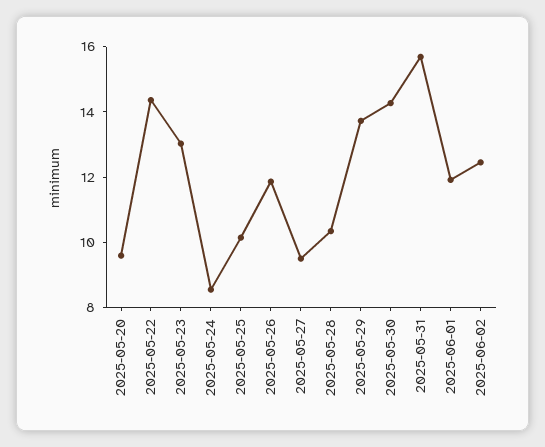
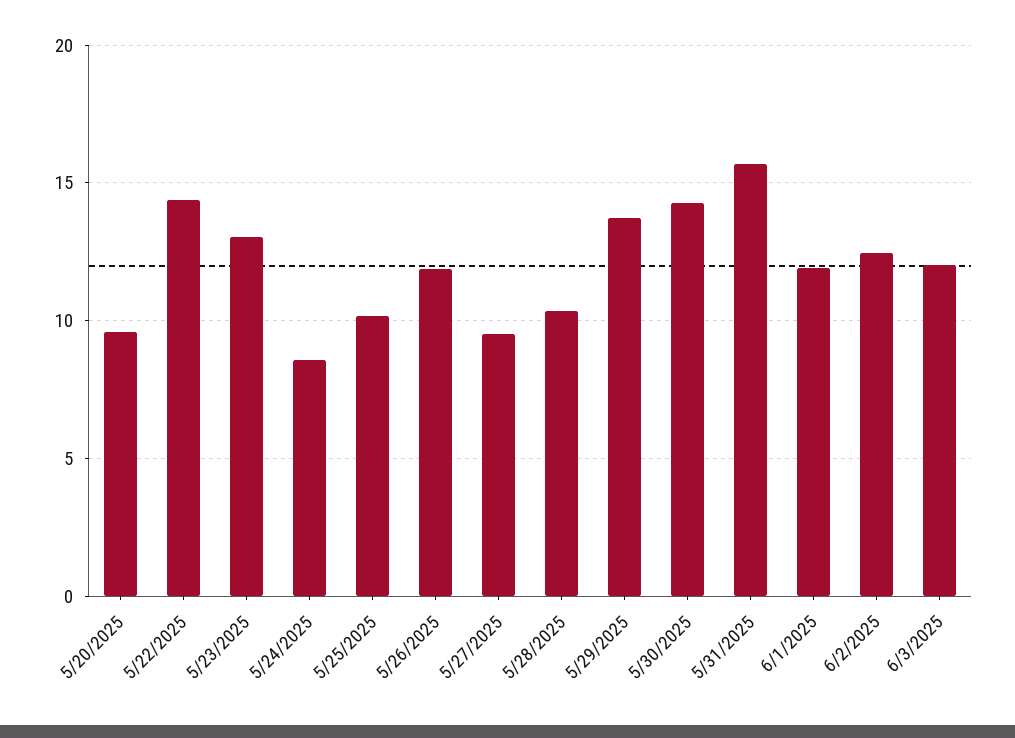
6/3/2025: none -> 12

